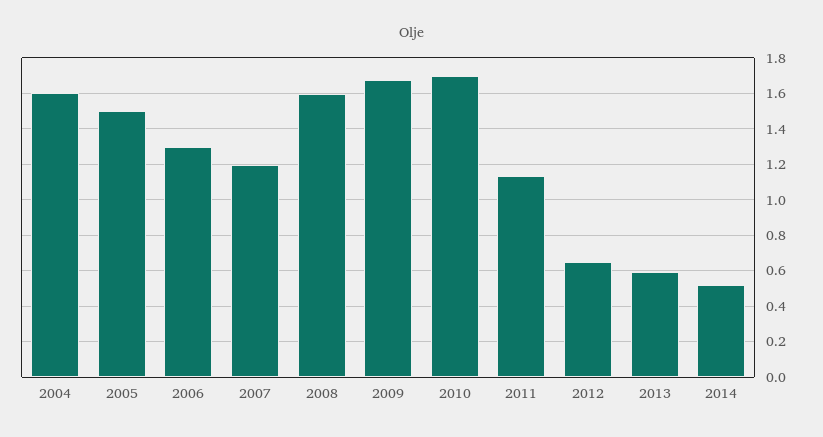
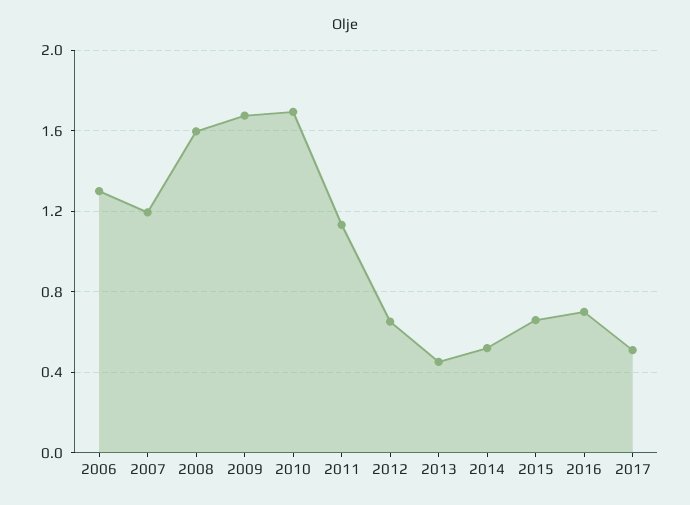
2004: 1.6 -> none
2005: 1.5 -> none
2013: 0.6 -> 0.45
2015: none -> 0.65
2016: none -> 0.7
2017: none -> 0.5

